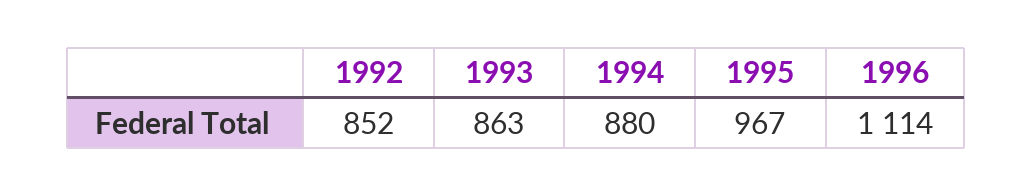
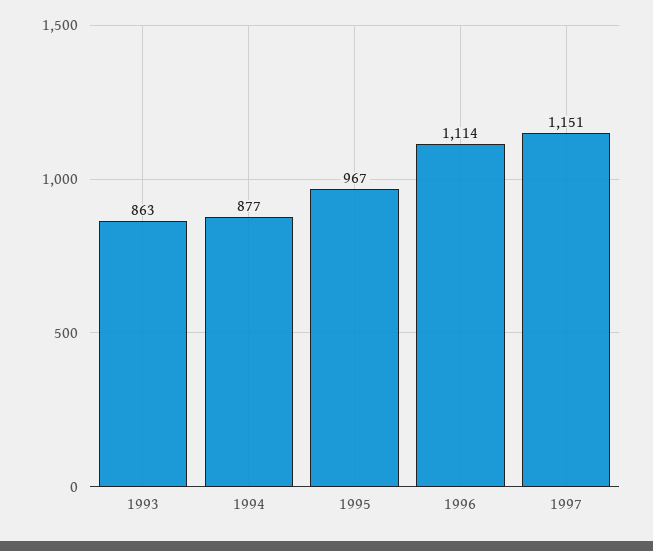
1992: 852 -> none
1994: 880 -> 877
1997: none -> 1151

